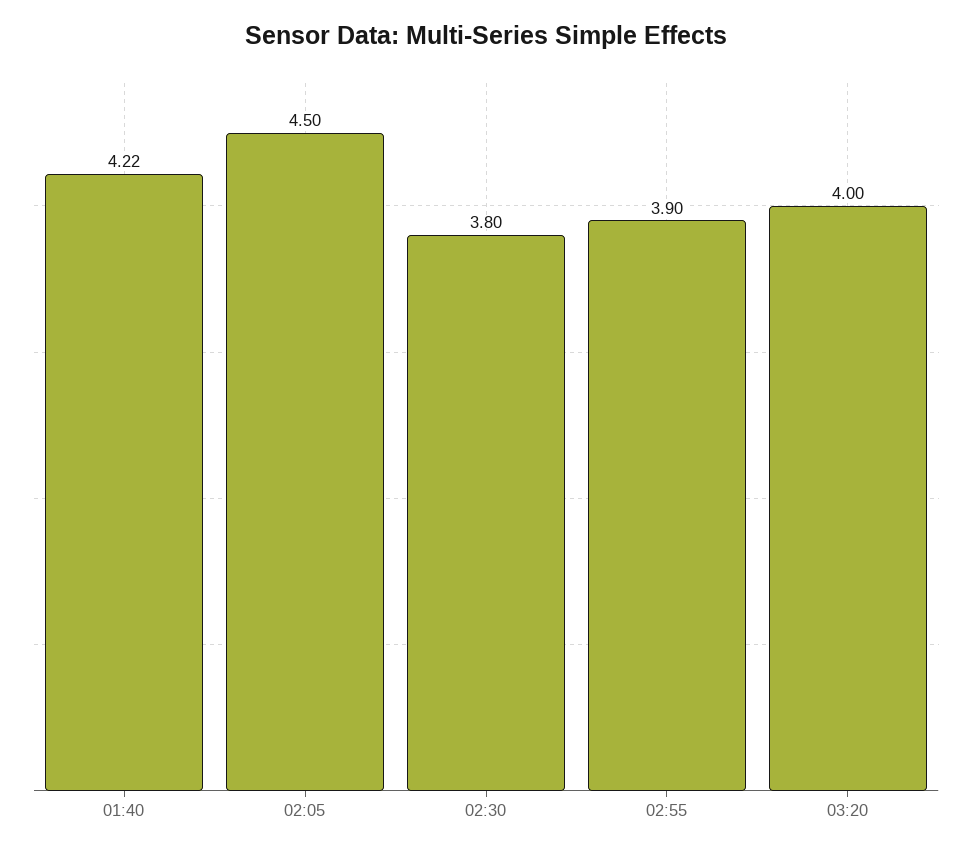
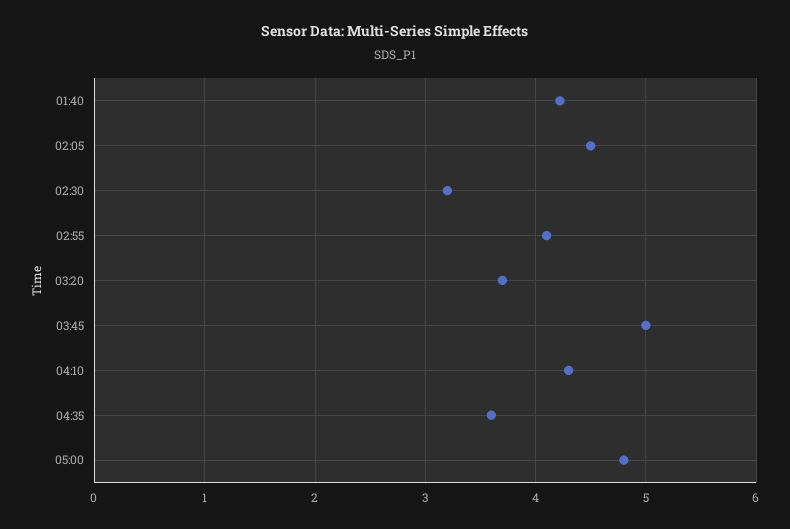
02:30: 3.8 -> 3.2
02:55: 3.9 -> 4.1
03:20: 4 -> 3.7
03:45: none -> 5
04:10: none -> 4.3
04:35: none -> 3.6
05:00: none -> 4.8

